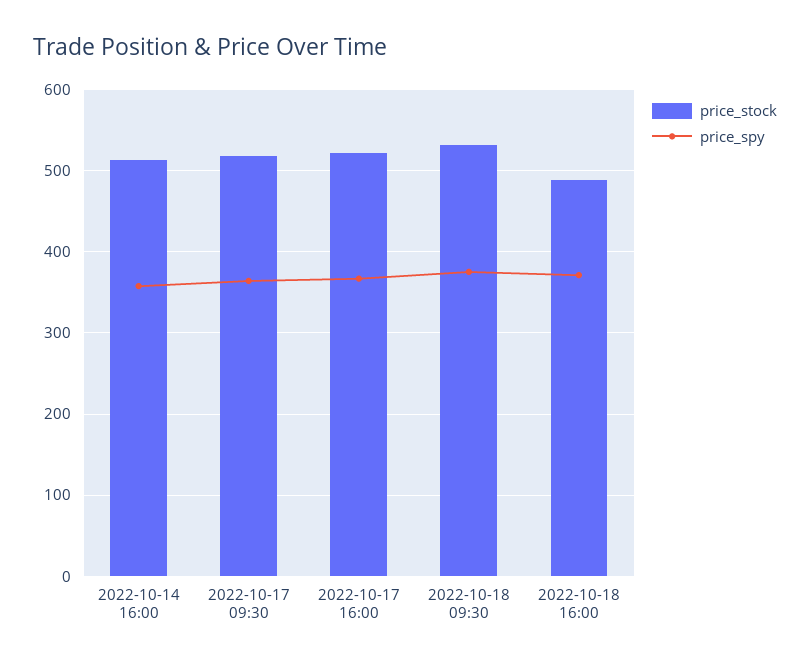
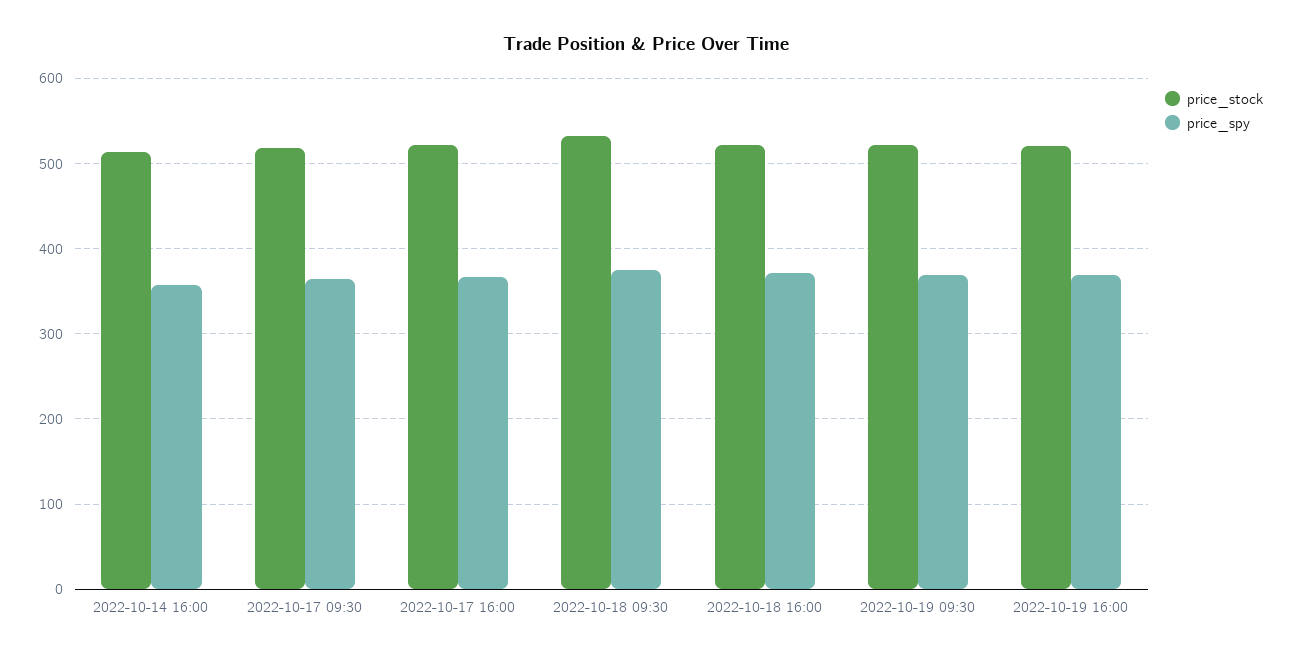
price_stock, 2022-10-18 16:00: 490 -> 520
price_stock, 2022-10-19 09:30: none -> 520
price_spy, 2022-10-19 09:30: none -> 370
price_stock, 2022-10-19 16:00: none -> 520
price_spy, 2022-10-19 16:00: none -> 370

